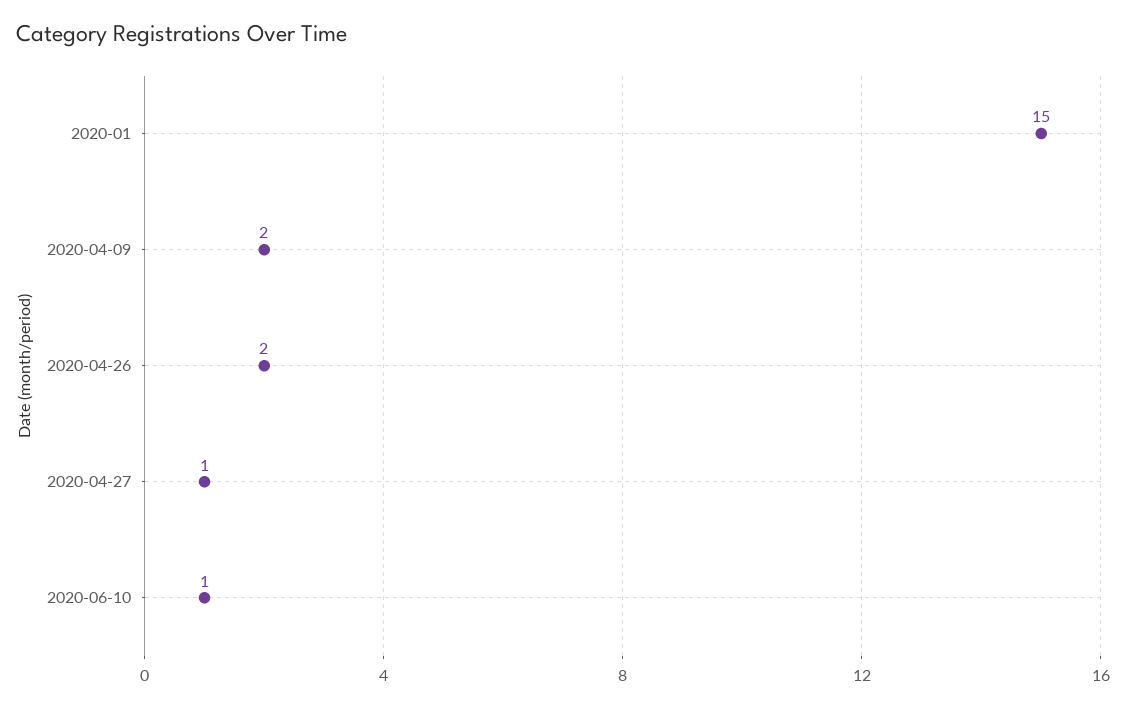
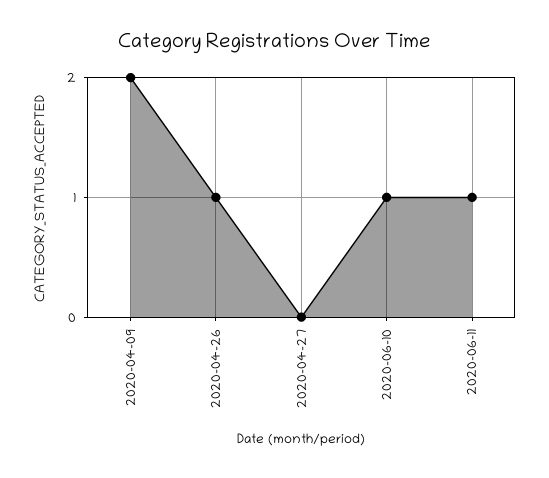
2020-01: 15 -> none
2020-04-26: 2 -> 1
2020-04-27: 1 -> 0
2020-06-11: none -> 1

